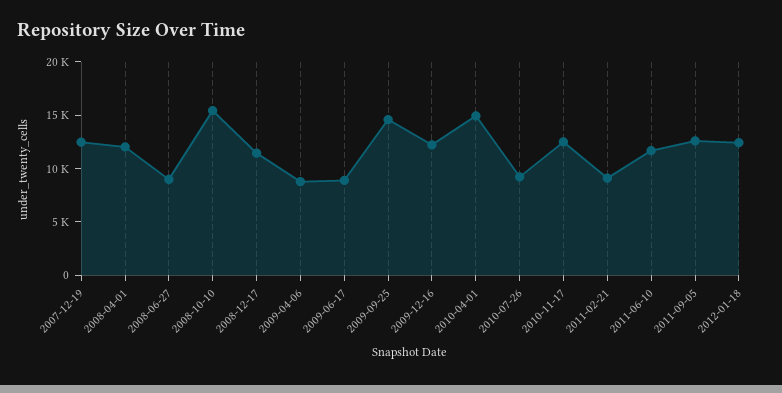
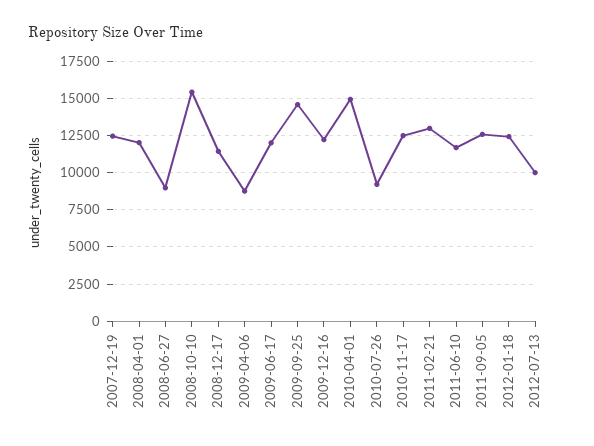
2009-06-17: 9000 -> 12000
2011-02-21: 9000 -> 13000
2012-07-13: none -> 10000

